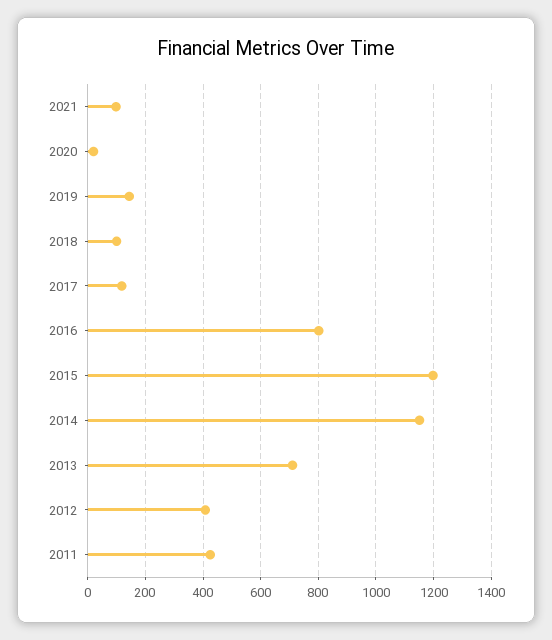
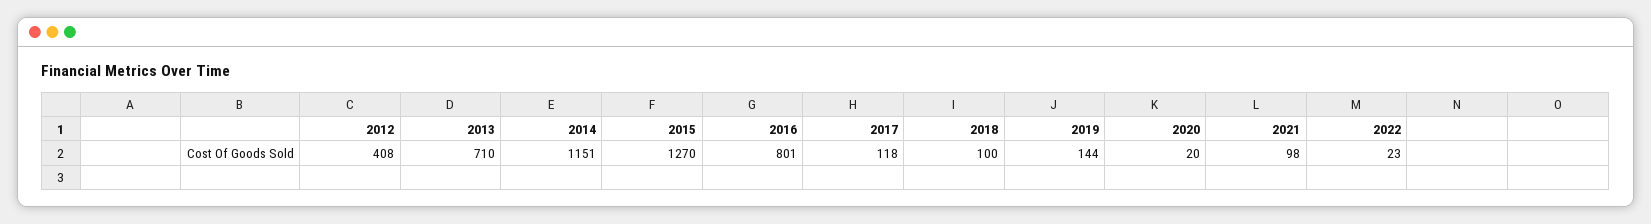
2015: 1200 -> 1270
2011: 425 -> none
2022: none -> 23

